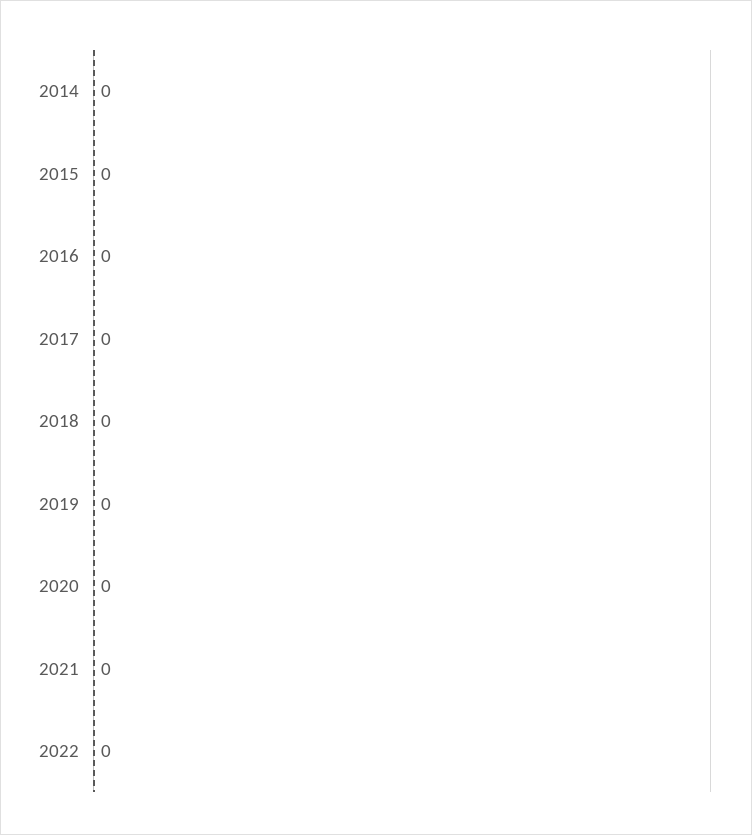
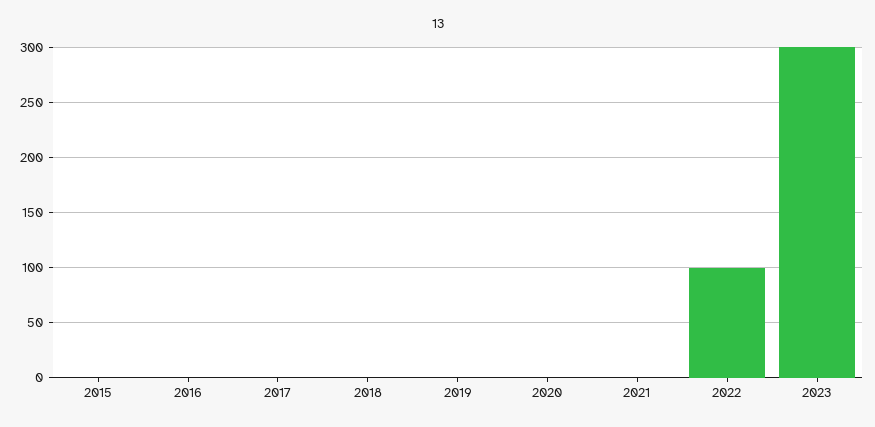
2014: 0 -> none
2022: 0 -> 100
2023: none -> 300

